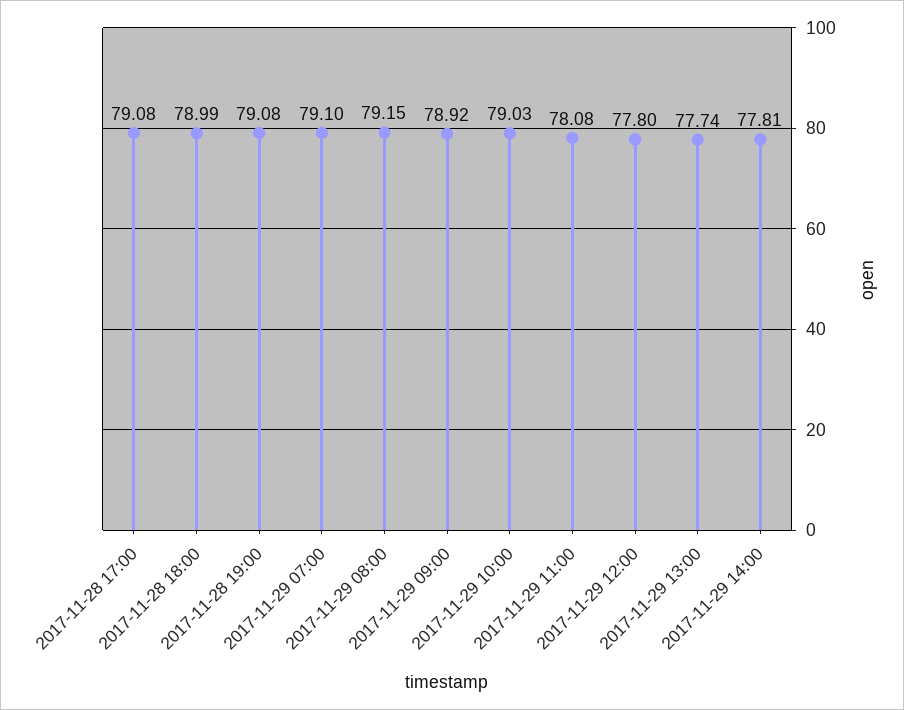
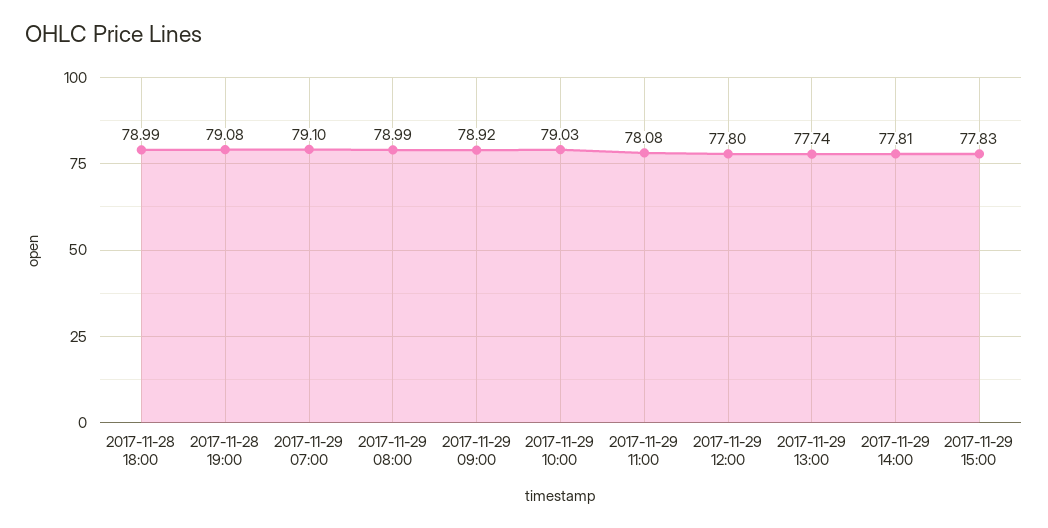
2017-11-28 17:00: 79.08 -> none
2017-11-29 08:00: 79.15 -> 78.99
2017-11-29 15:00: none -> 77.83

